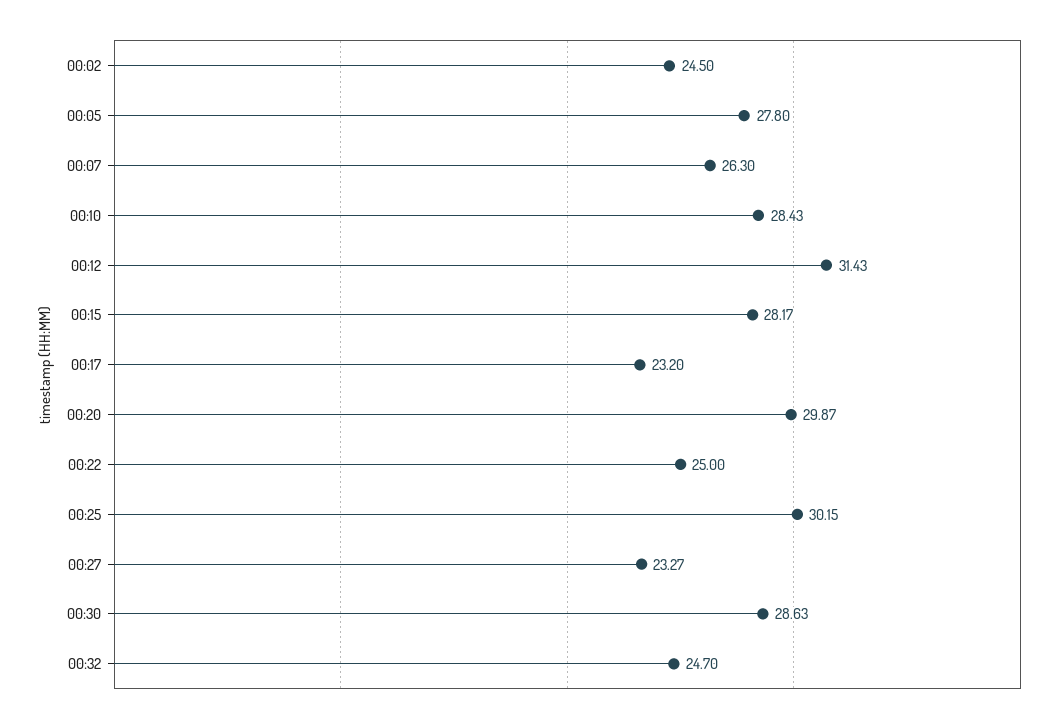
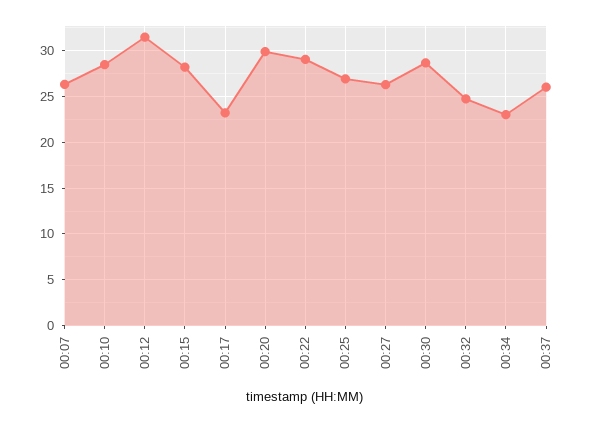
00:02: 24.5 -> none
00:05: 27.8 -> none
00:22: 25 -> 29
00:25: 30.15 -> 27
00:27: 23.27 -> 26
00:34: none -> 23
00:37: none -> 26

